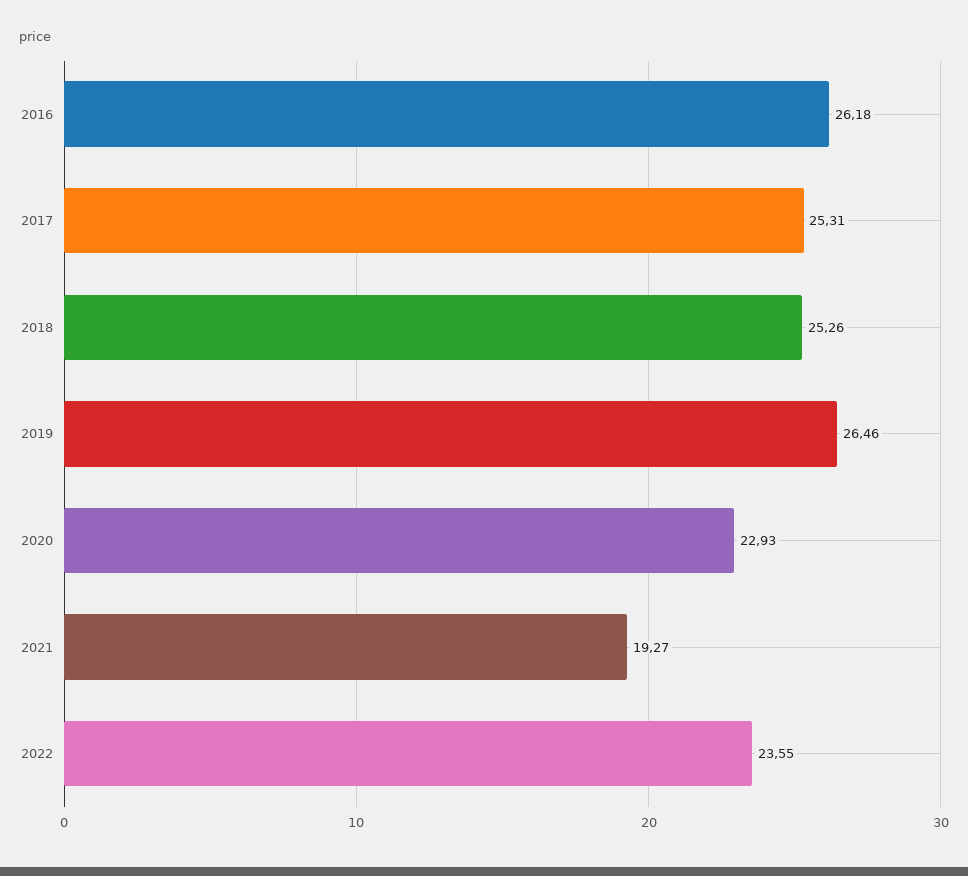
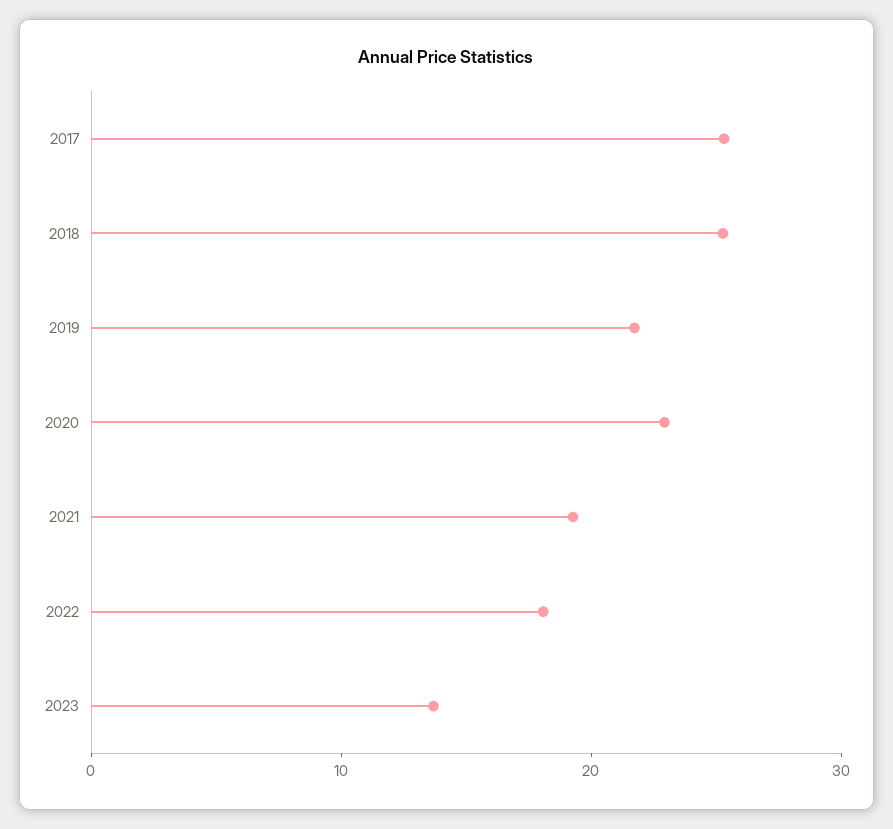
2016: 26.18 -> none
2019: 26.46 -> 22
2022: 23.55 -> 18
2023: none -> 14

